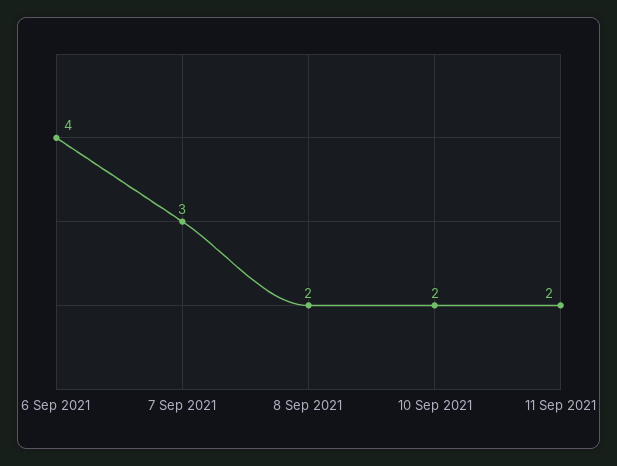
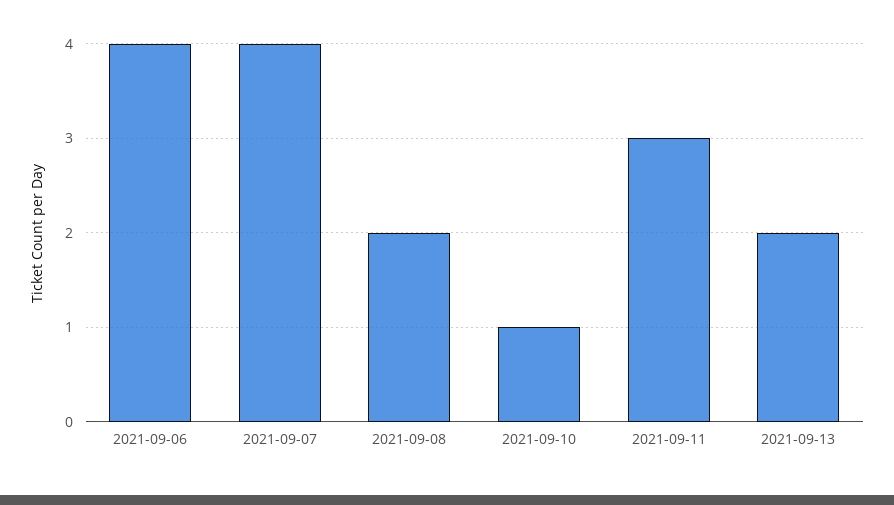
7 Sep 2021: 3 -> 4
10 Sep 2021: 2 -> 1
11 Sep 2021: 2 -> 3
2021-09-13: none -> 2

